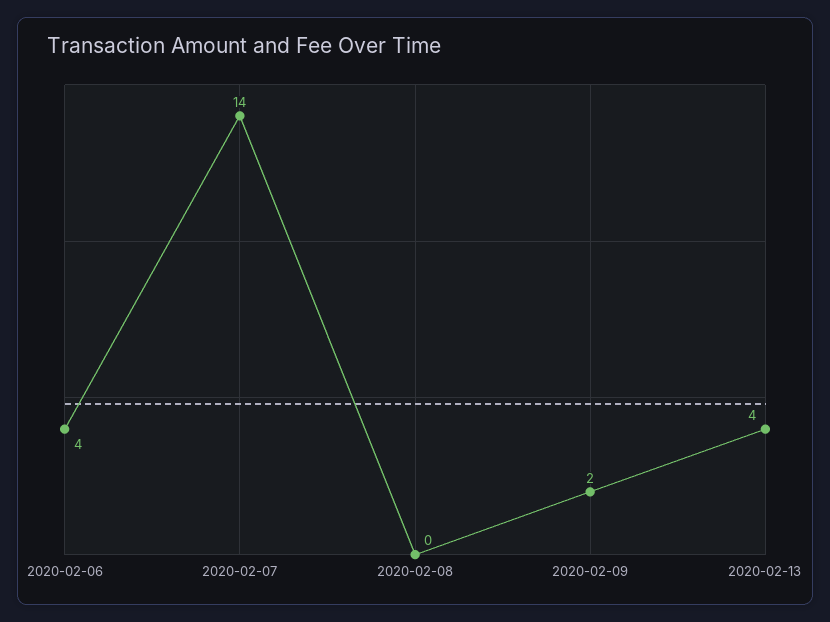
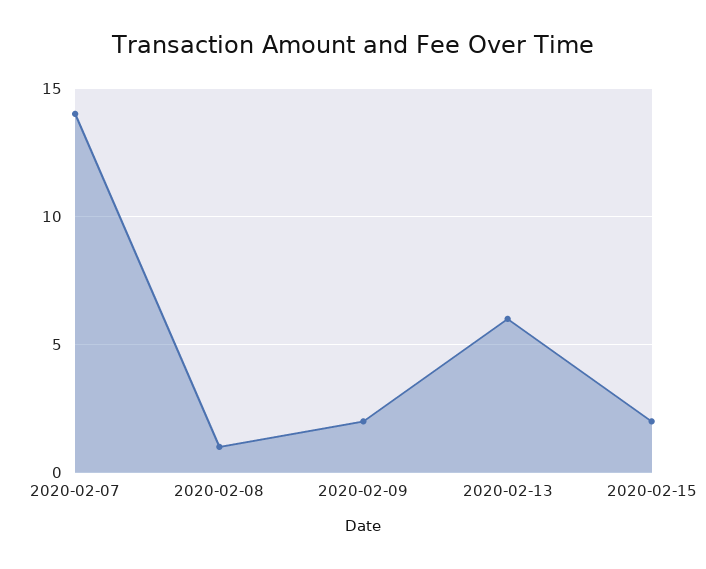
2020-02-06: 4 -> none
2020-02-08: 0 -> 1
2020-02-13: 4 -> 6
2020-02-15: none -> 2

